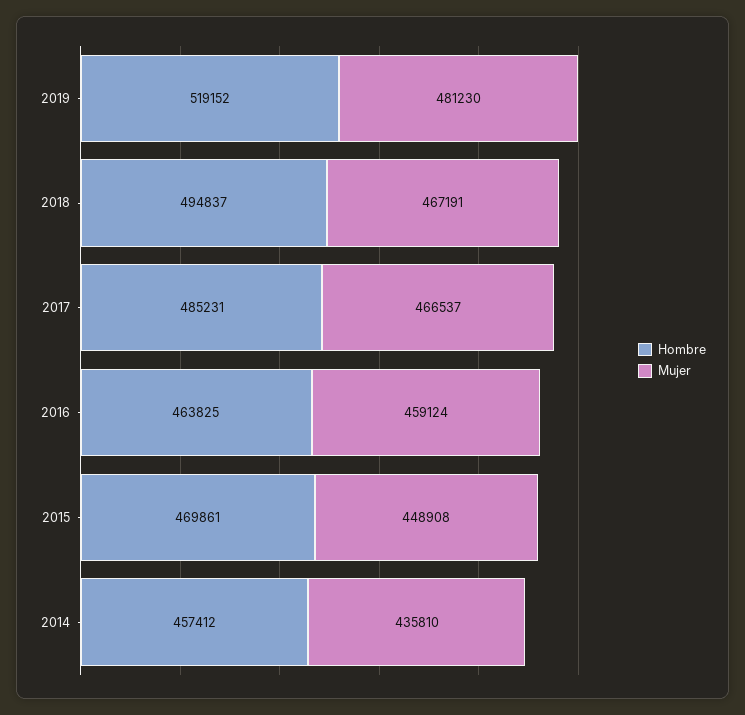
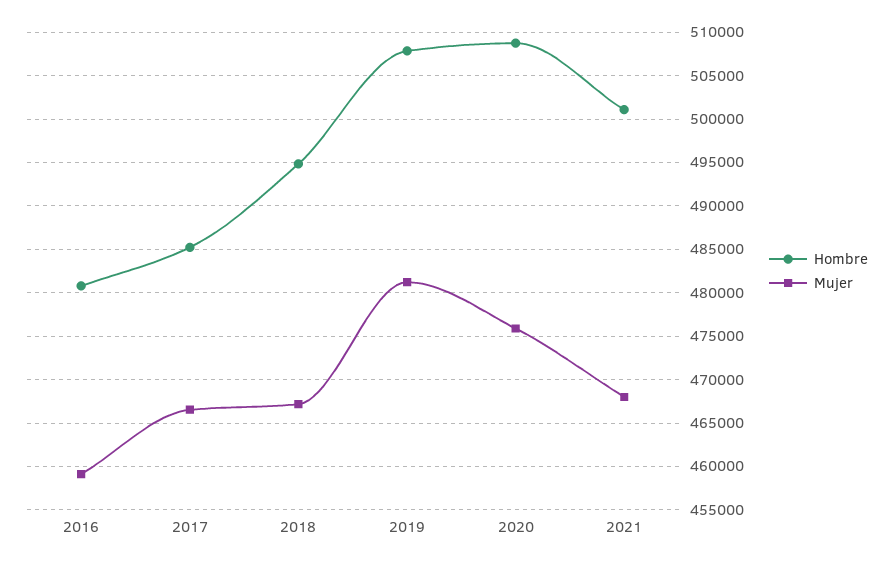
Hombre, 2019: 519152 -> 508000
Hombre, 2016: 463825 -> 481000
Hombre, 2015: 469861 -> none
Mujer, 2015: 448908 -> none
Hombre, 2014: 457412 -> none
Mujer, 2014: 435810 -> none
Hombre, 2020: none -> 509000
Mujer, 2020: none -> 476000
Hombre, 2021: none -> 501000
Mujer, 2021: none -> 468000

